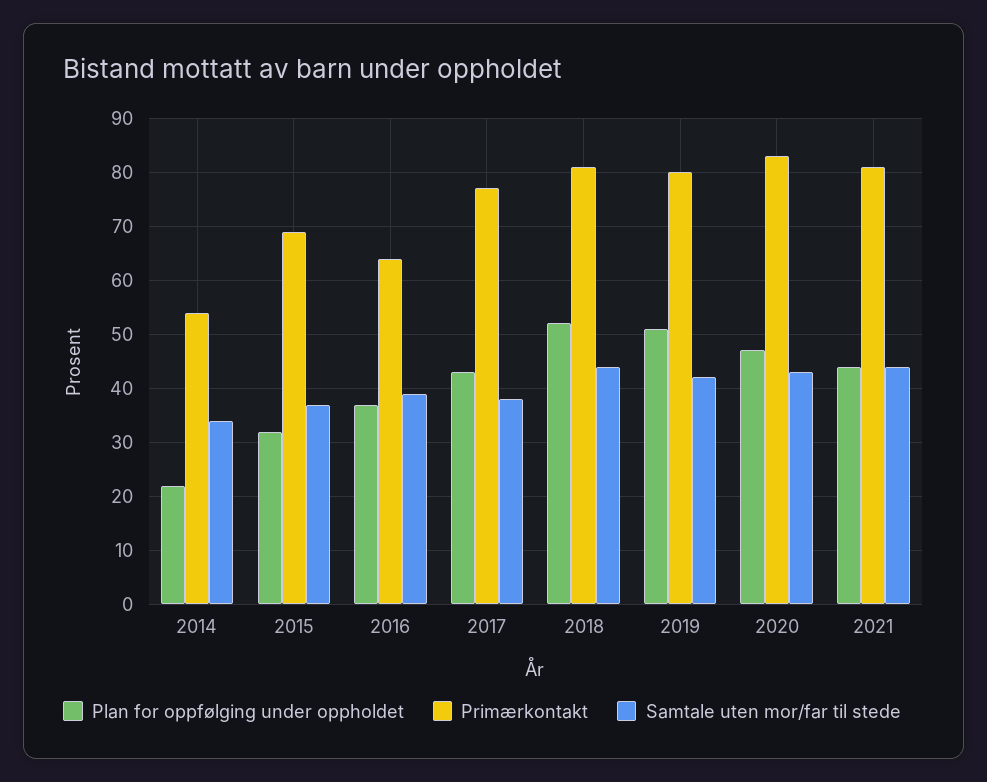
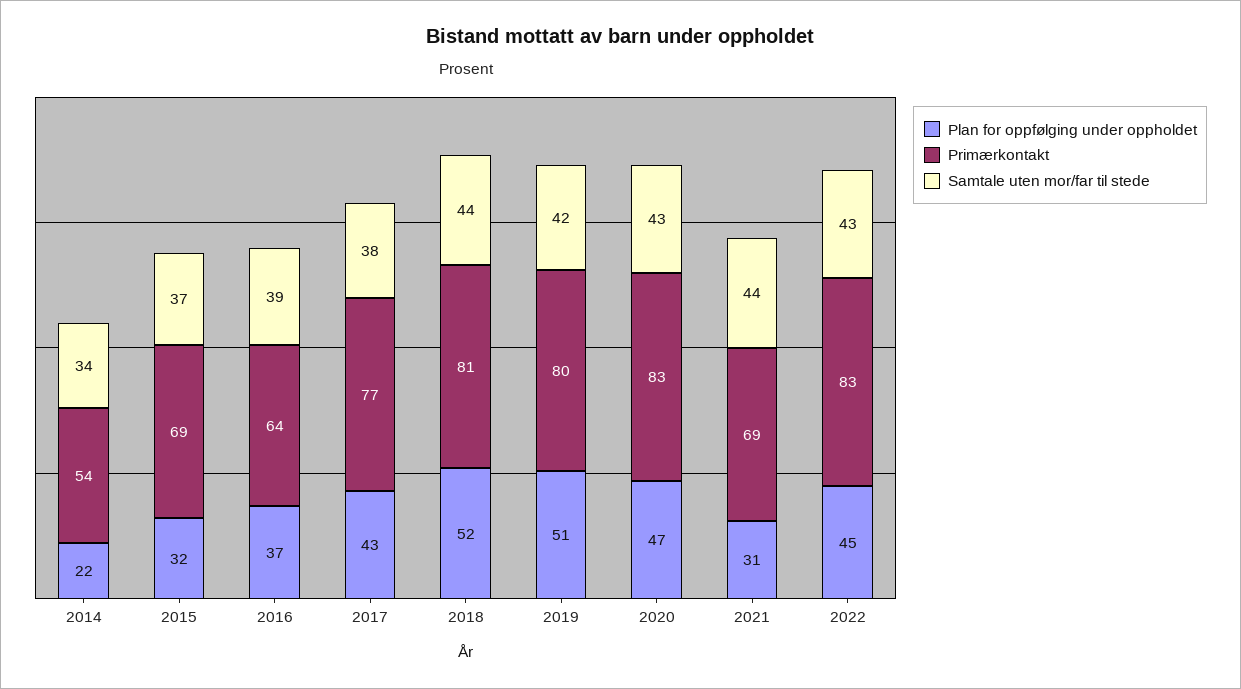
Plan for oppfølging under oppholdet, 2021: 45 -> 31
Primærkontakt, 2021: 80 -> 69
Plan for oppfølging under oppholdet, 2022: none -> 45
Primærkontakt, 2022: none -> 83
Samtale uten mor/far til stede, 2022: none -> 43

